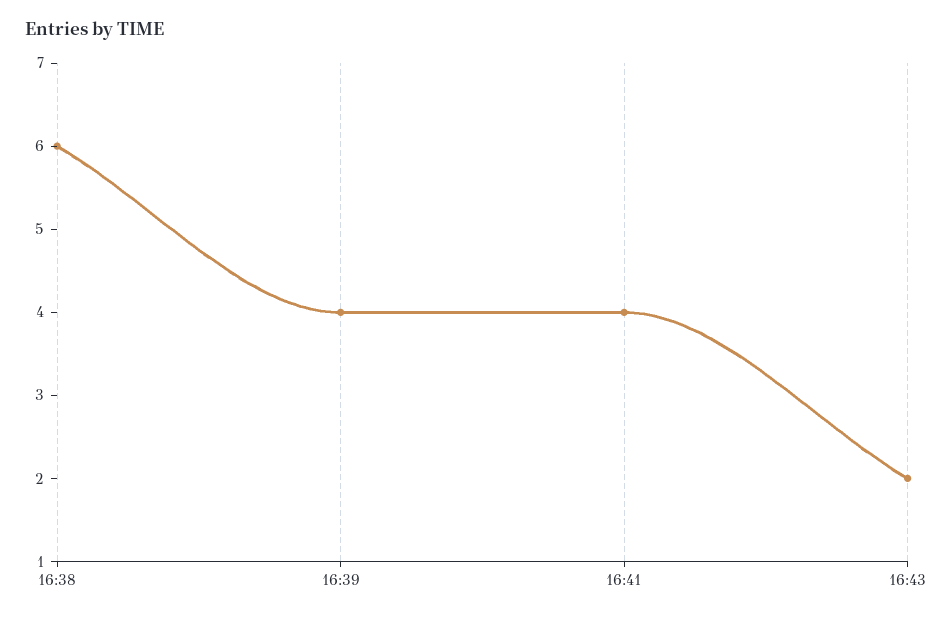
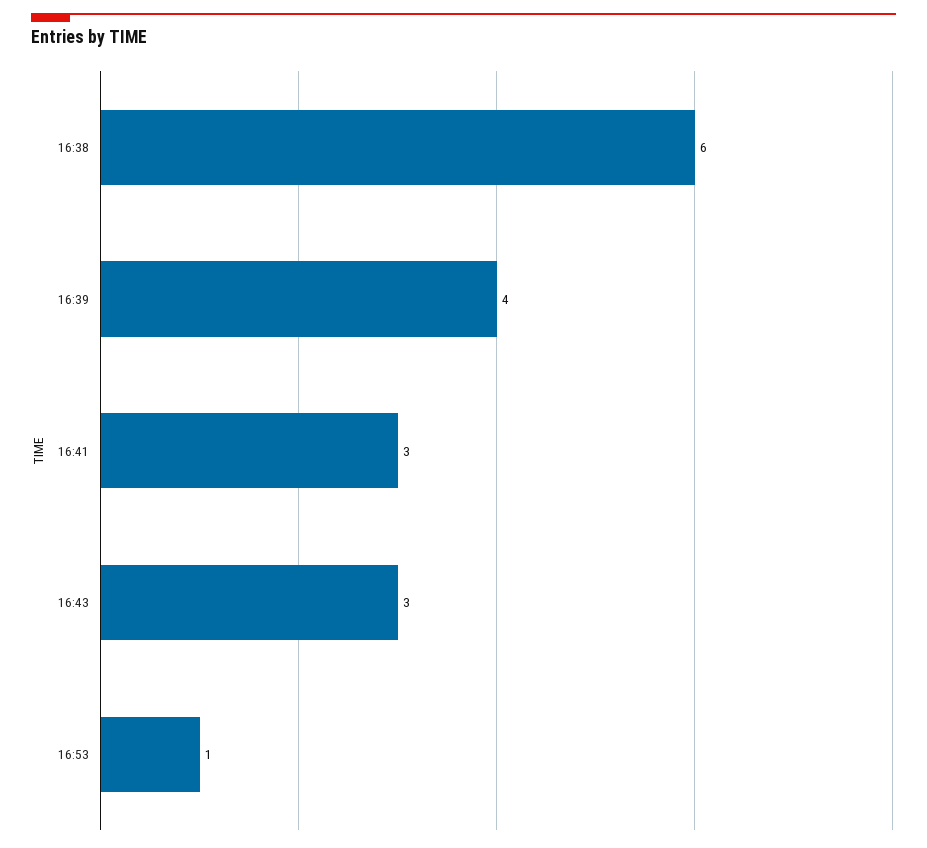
16:41: 4 -> 3
16:43: 2 -> 3
16:53: none -> 1

